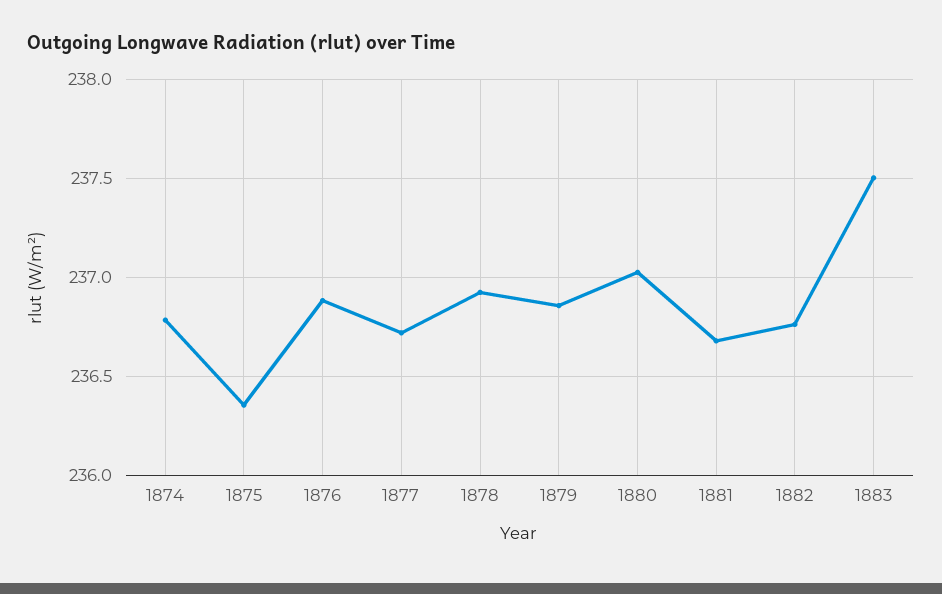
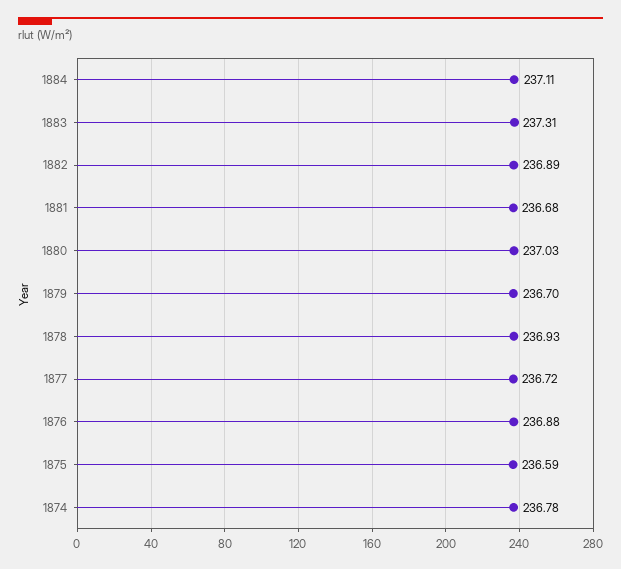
1875: 236.35 -> 236.59
1879: 236.85 -> 236.7
1882: 236.75 -> 236.89
1883: 237.5 -> 237.31
1884: none -> 237.11

